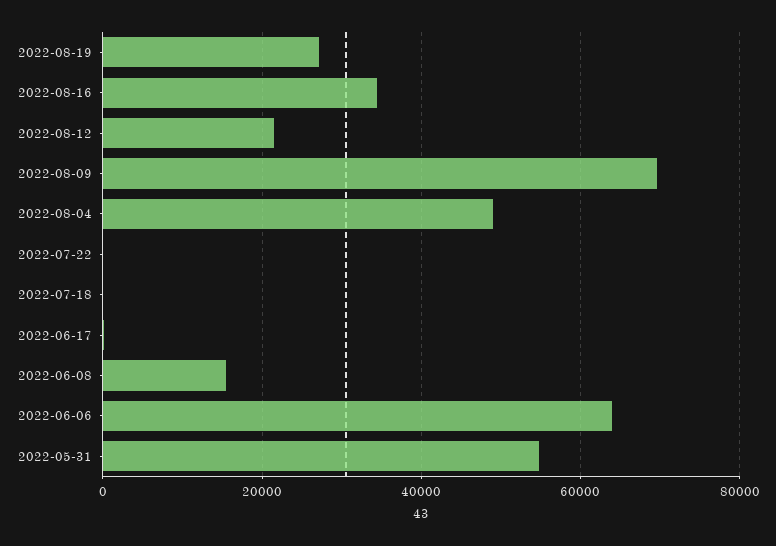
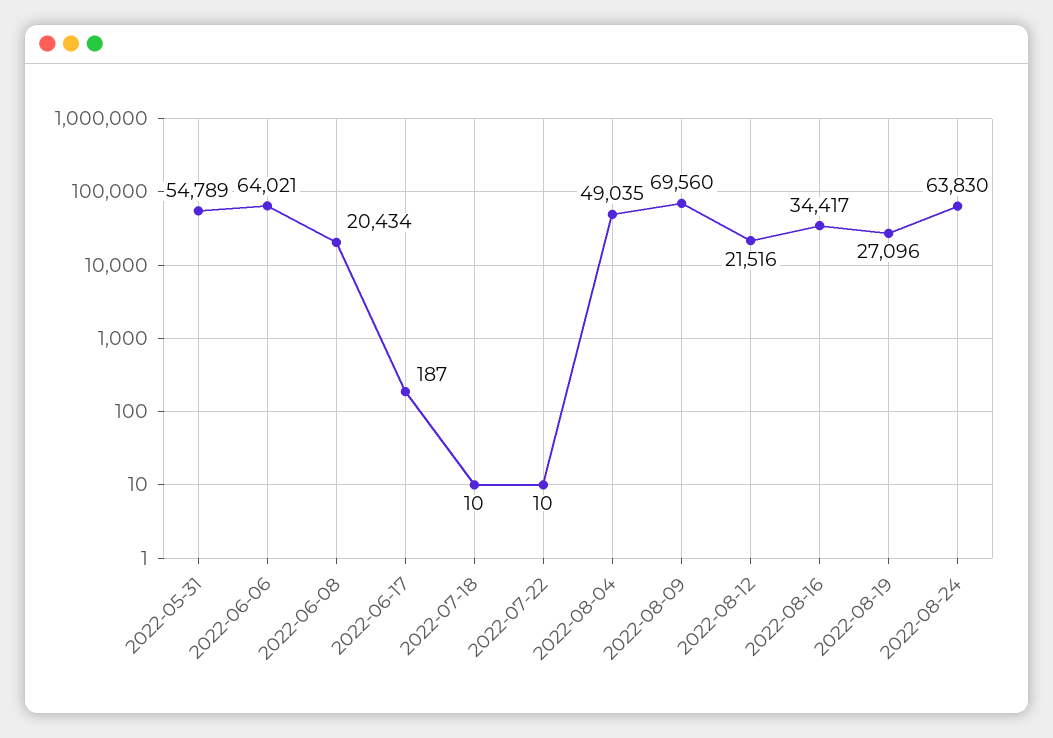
2022-06-08: 16000 -> 20434
2022-08-24: none -> 63830

